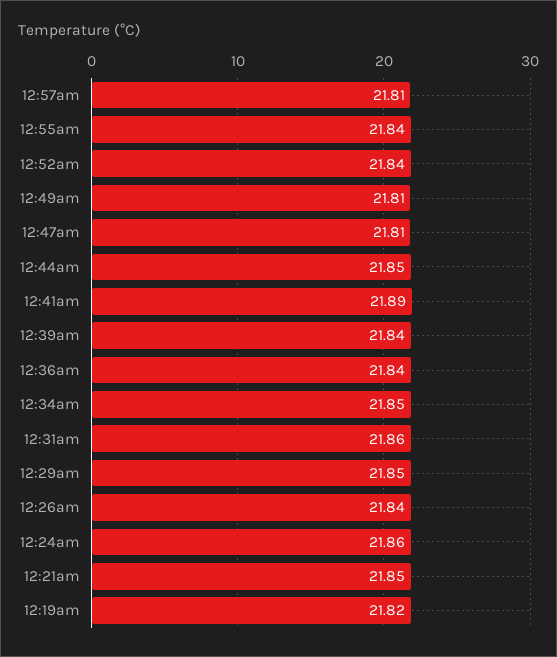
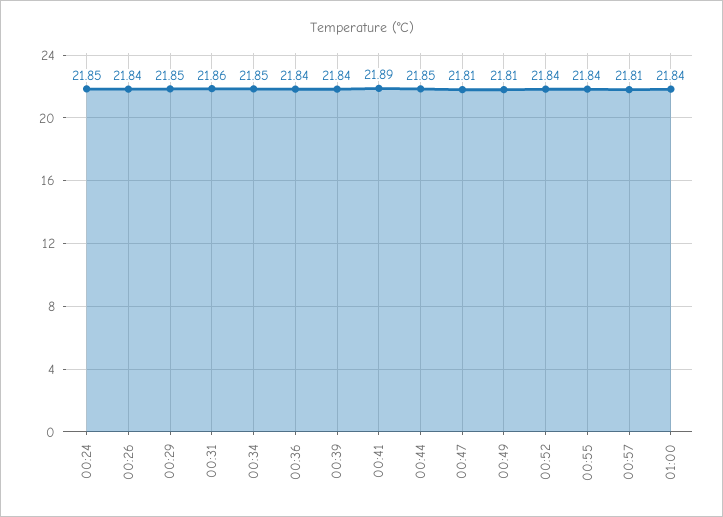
12:24am: 21.86 -> 21.85
12:21am: 21.85 -> none
12:19am: 21.82 -> none
01:00: none -> 21.84

